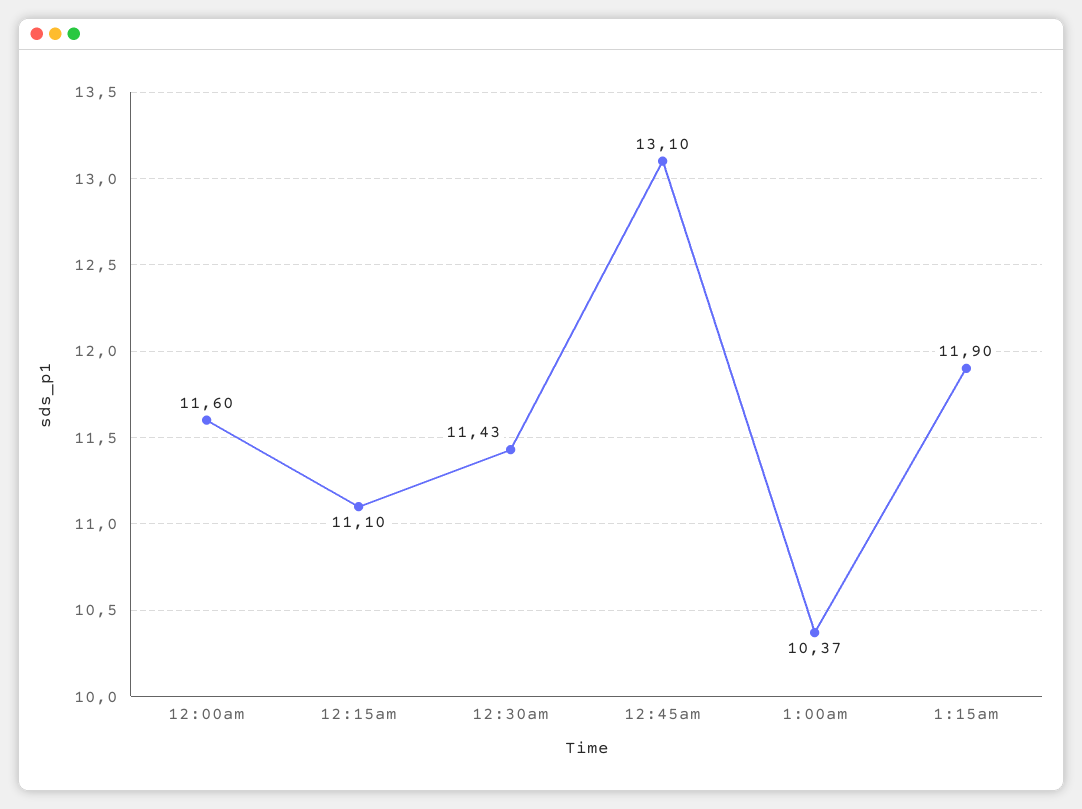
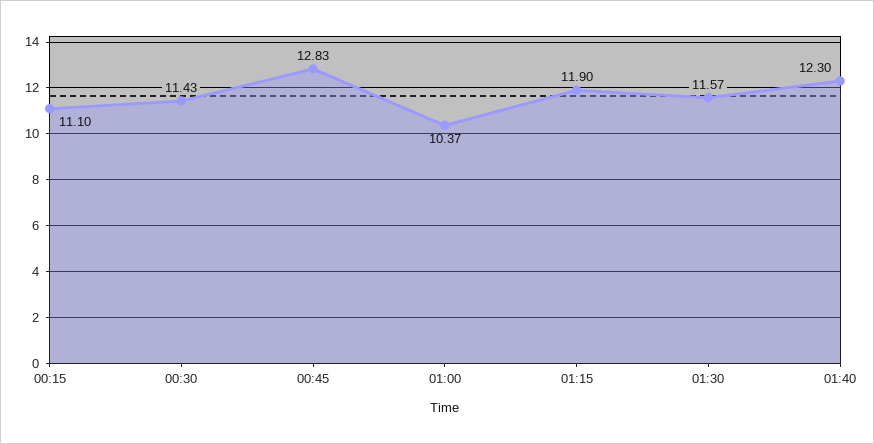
12:00am: 11.6 -> none
12:45am: 13.1 -> 12.83
01:30: none -> 11.57
01:40: none -> 12.3

